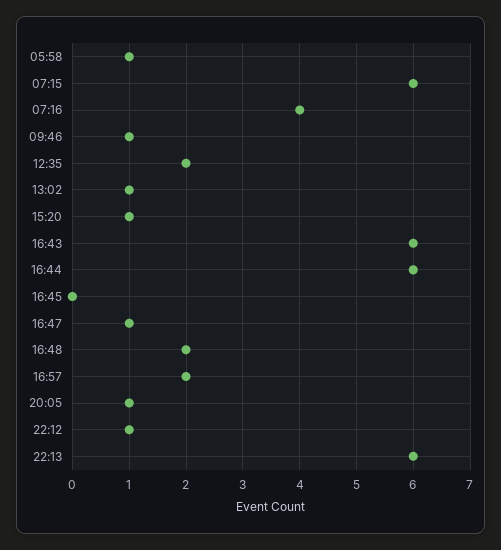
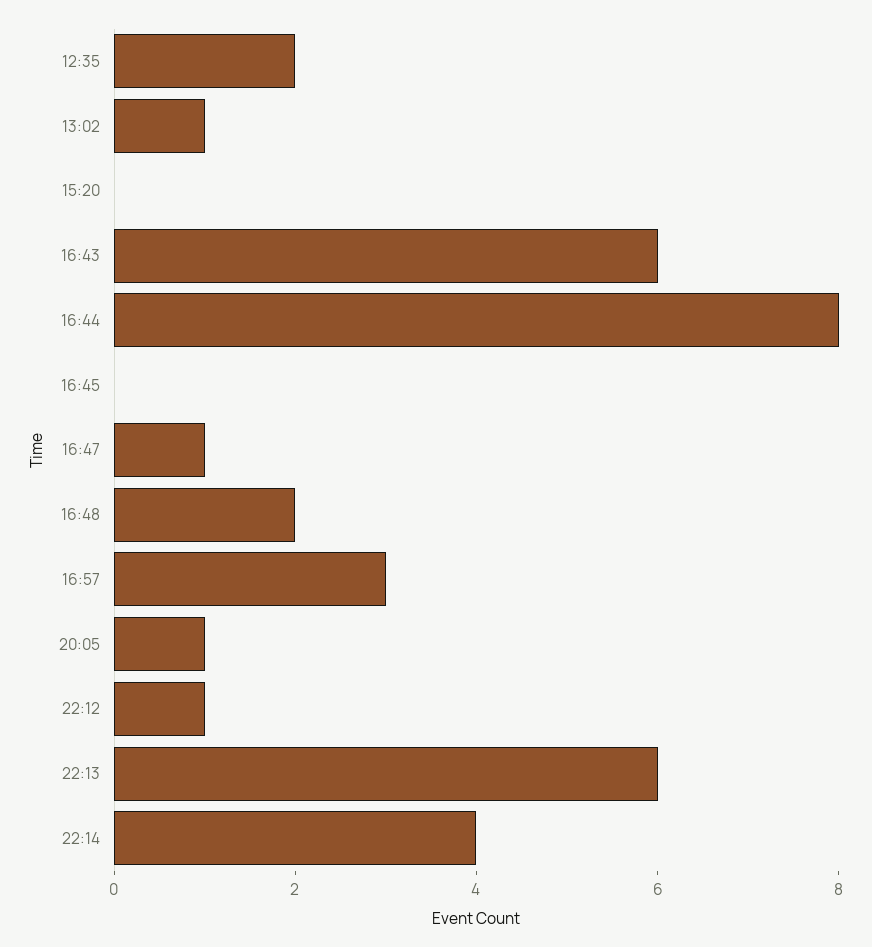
05:58: 1 -> none
07:15: 6 -> none
07:16: 4 -> none
09:46: 1 -> none
15:20: 1 -> 0
16:44: 6 -> 8
16:57: 2 -> 3
22:14: none -> 4

